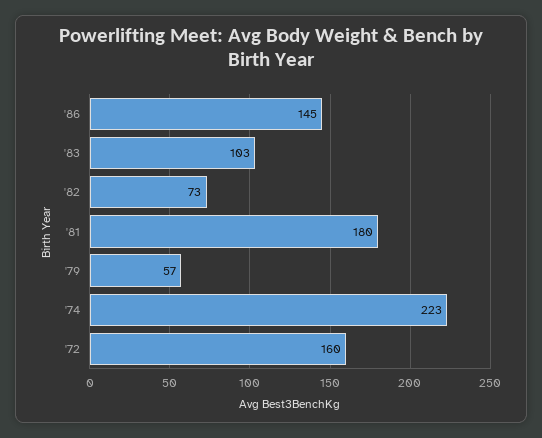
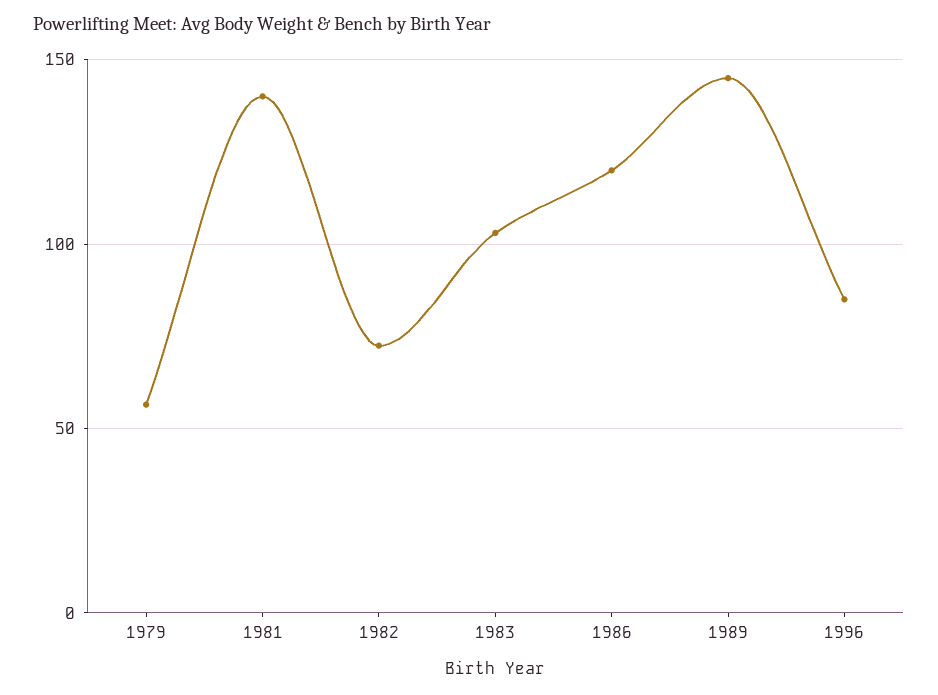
'86: 145 -> 120
'81: 180 -> 140
'74: 223 -> none
'72: 160 -> none
1989: none -> 145
1996: none -> 85

